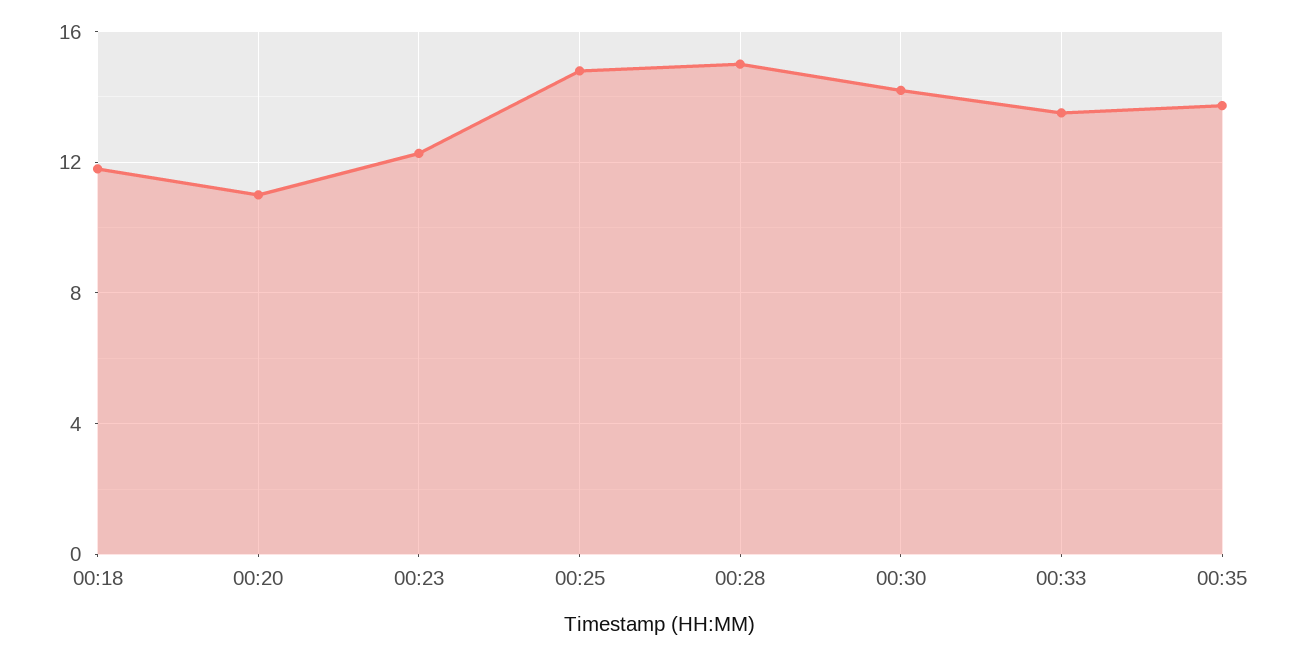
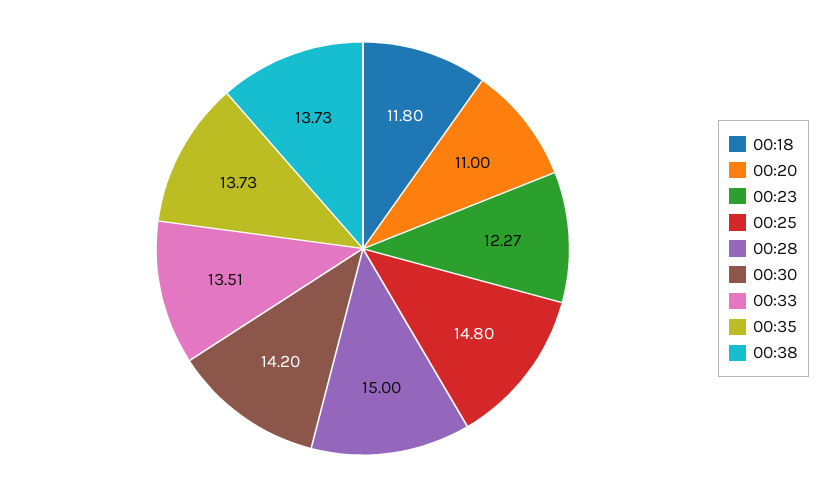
00:38: none -> 13.73

